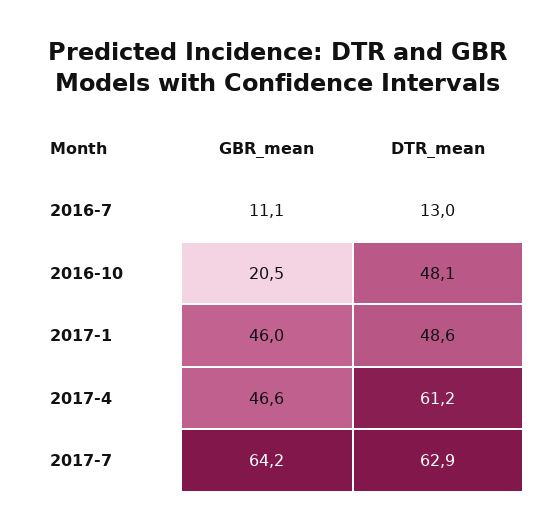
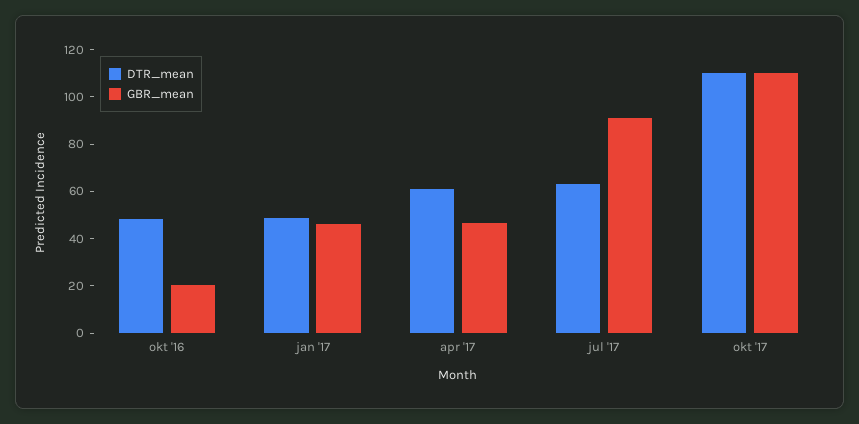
GBR_mean, 2016-7: 11.1 -> none
DTR_mean, 2016-7: 13 -> none
GBR_mean, 2017-7: 64.2 -> 90
DTR_mean, okt '17: none -> 110
GBR_mean, okt '17: none -> 110

